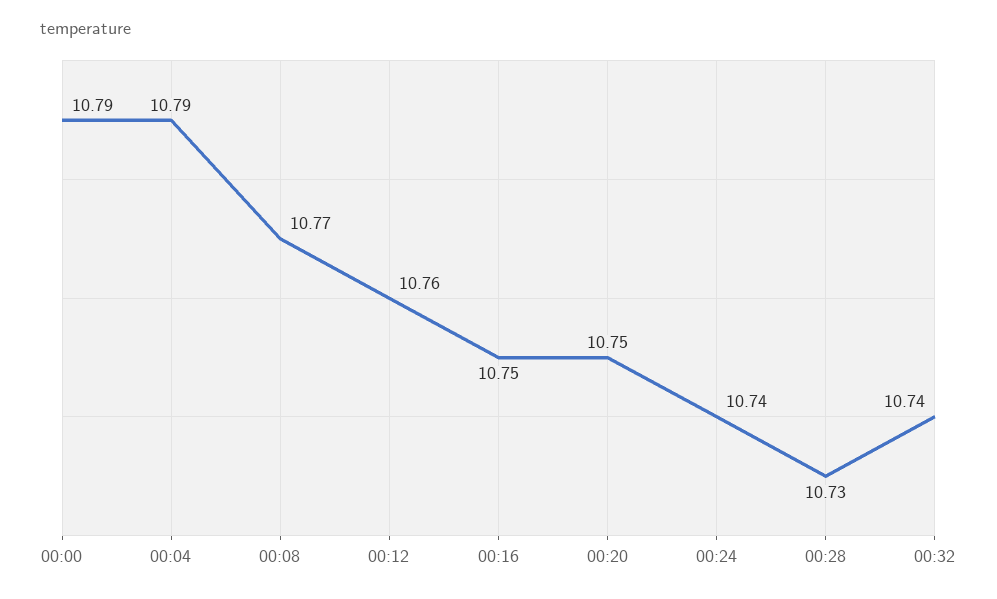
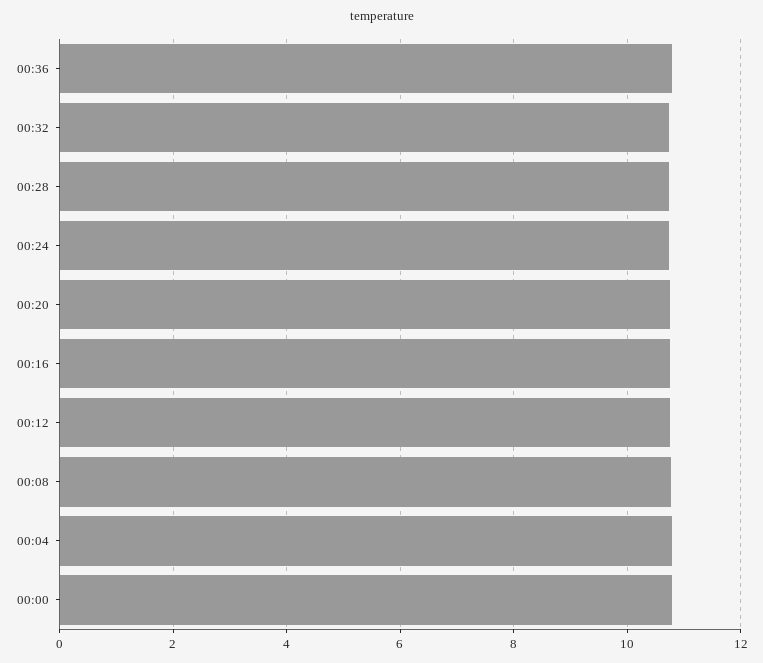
00:36: none -> 10.8

